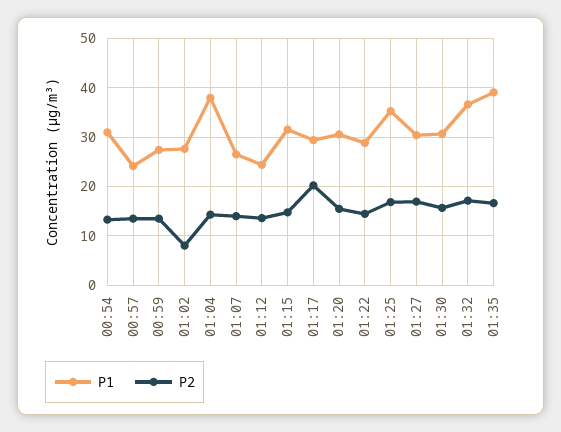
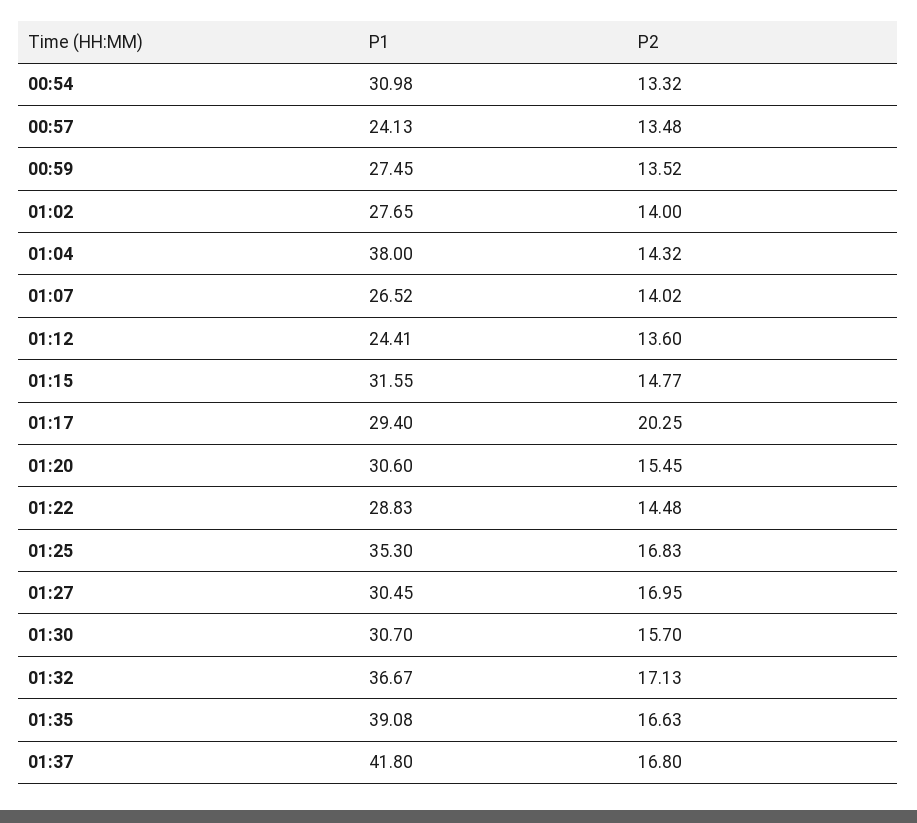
P2, 01:02: 8 -> 14
P1, 01:37: none -> 41.8
P2, 01:37: none -> 16.8

